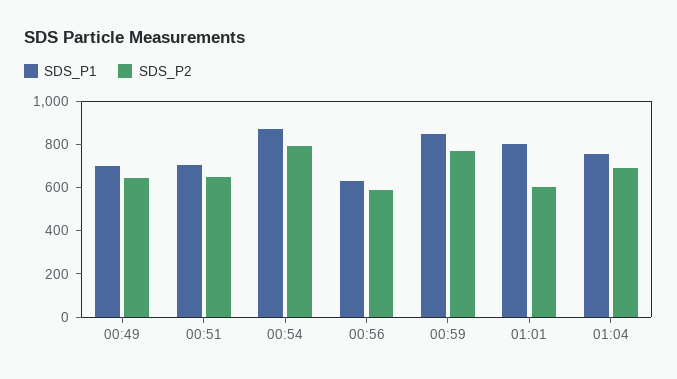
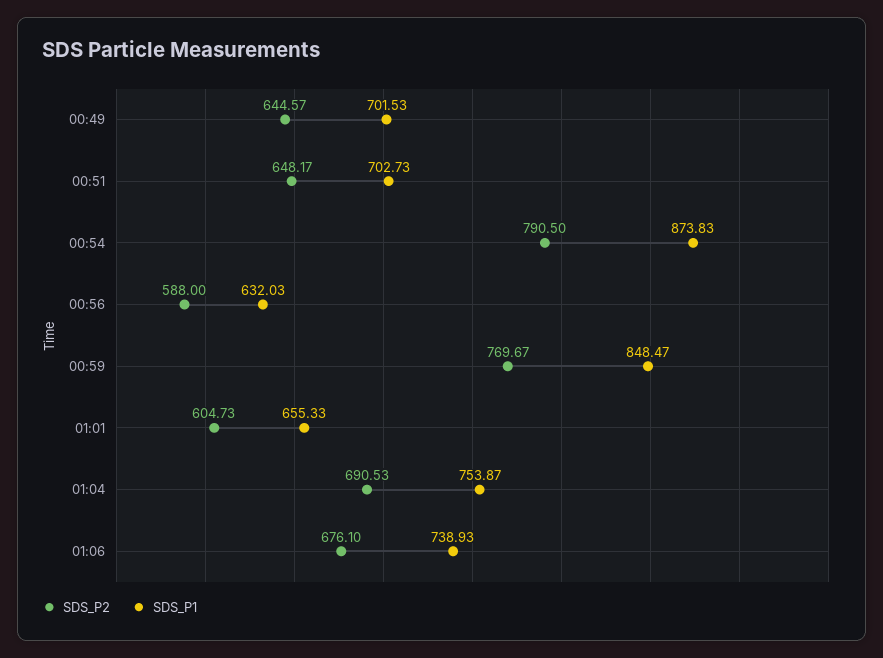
SDS_P1, 01:01: 800 -> 655.33
SDS_P2, 01:06: none -> 676.1
SDS_P1, 01:06: none -> 738.93

